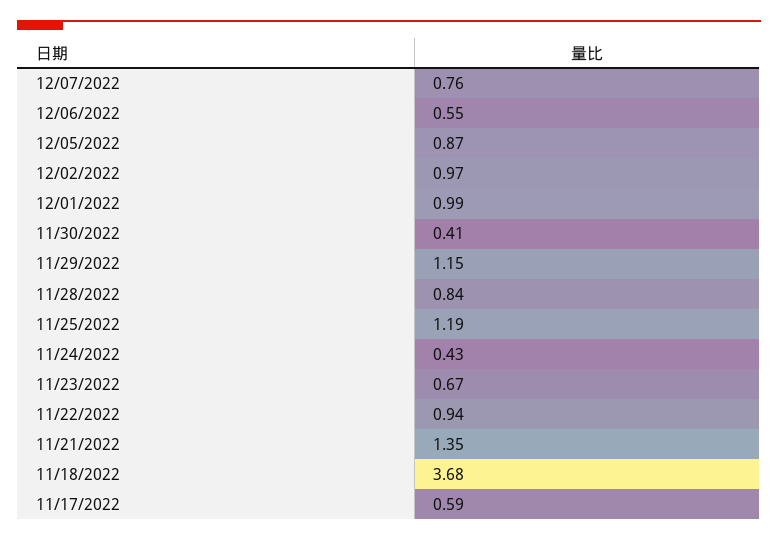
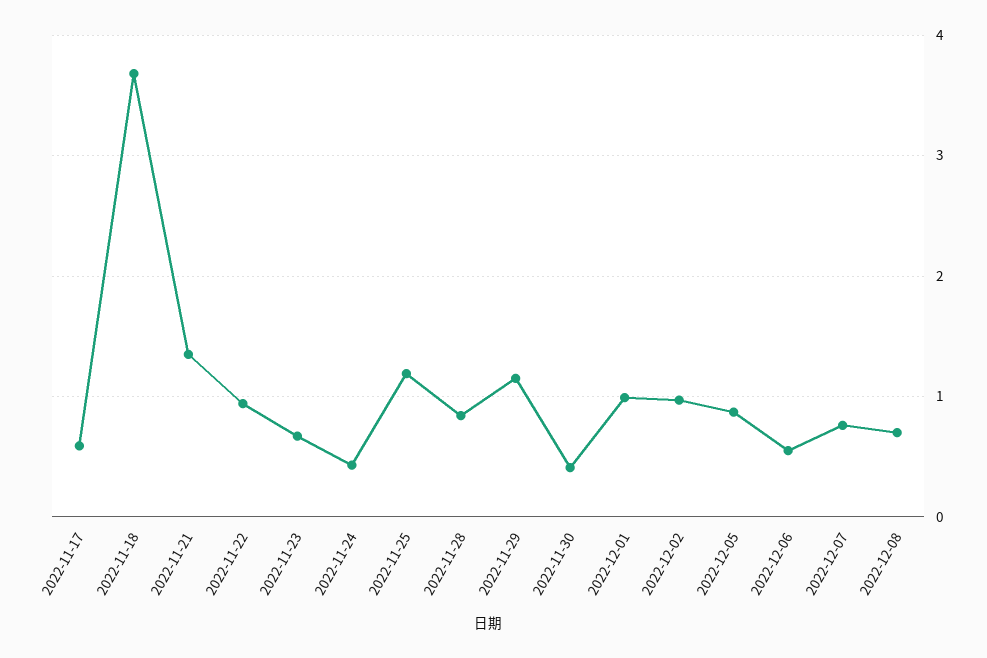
2022-12-08: none -> 0.7

